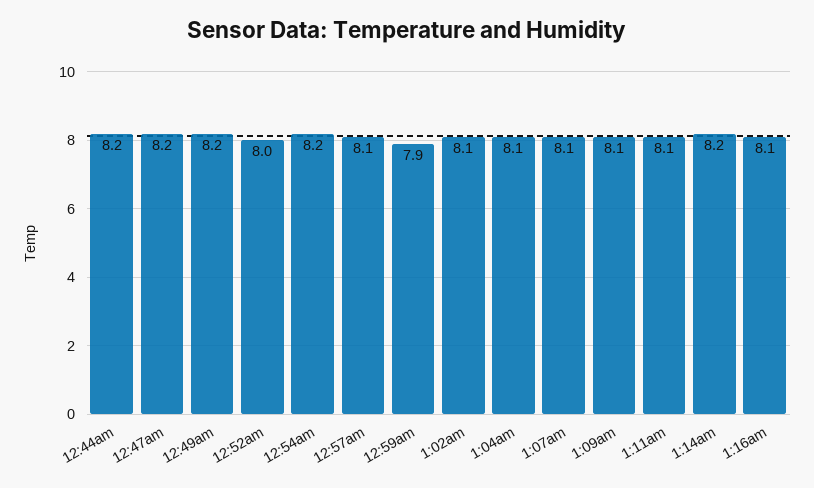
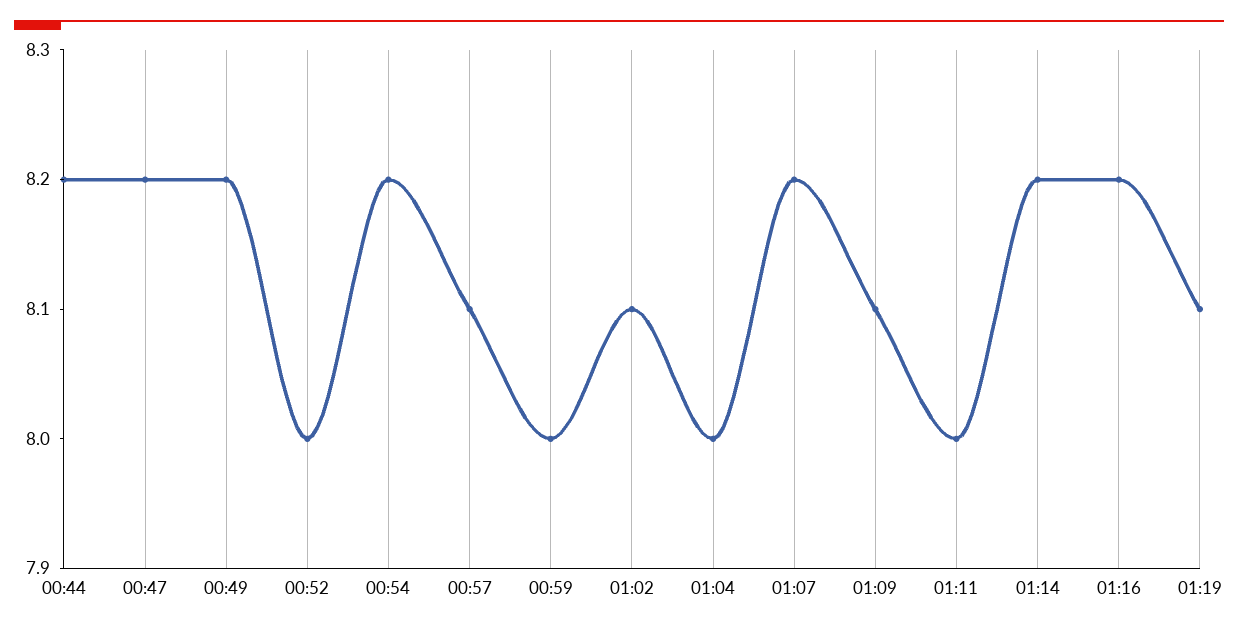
12:59am: 7.9 -> 8
1:04am: 8.1 -> 8
1:07am: 8.1 -> 8.2
1:11am: 8.1 -> 8
1:16am: 8.1 -> 8.2
01:19: none -> 8.1

